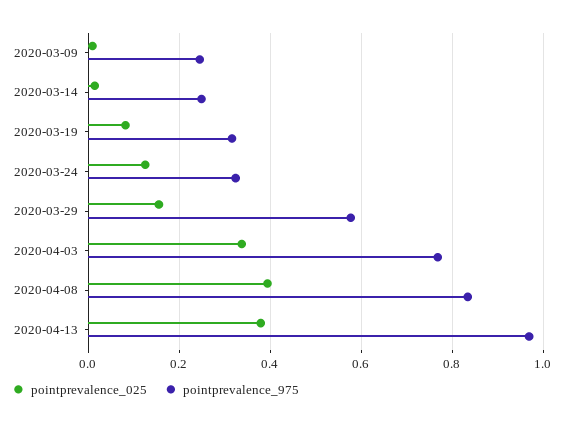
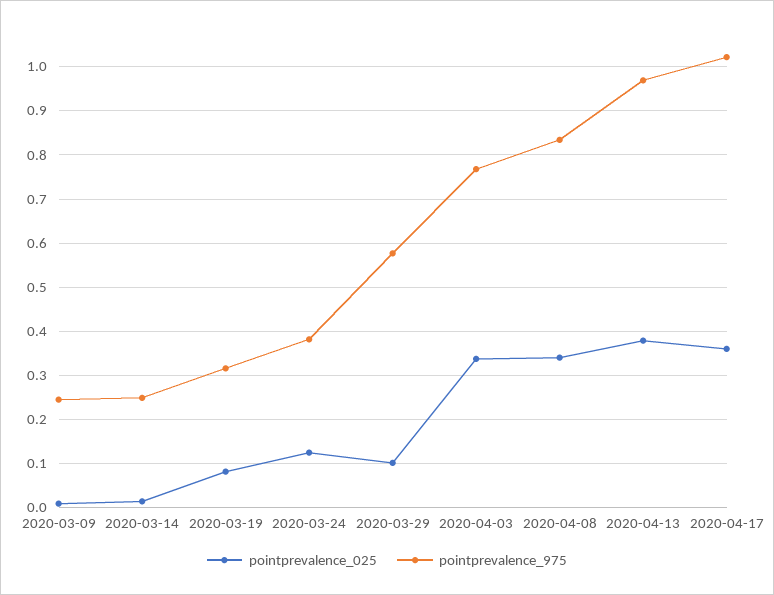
pointprevalence_975, 2020-03-24: 0.32 -> 0.38
pointprevalence_025, 2020-03-29: 0.16 -> 0.1
pointprevalence_025, 2020-04-08: 0.4 -> 0.34
pointprevalence_025, 2020-04-17: none -> 0.36
pointprevalence_975, 2020-04-17: none -> 1.02

